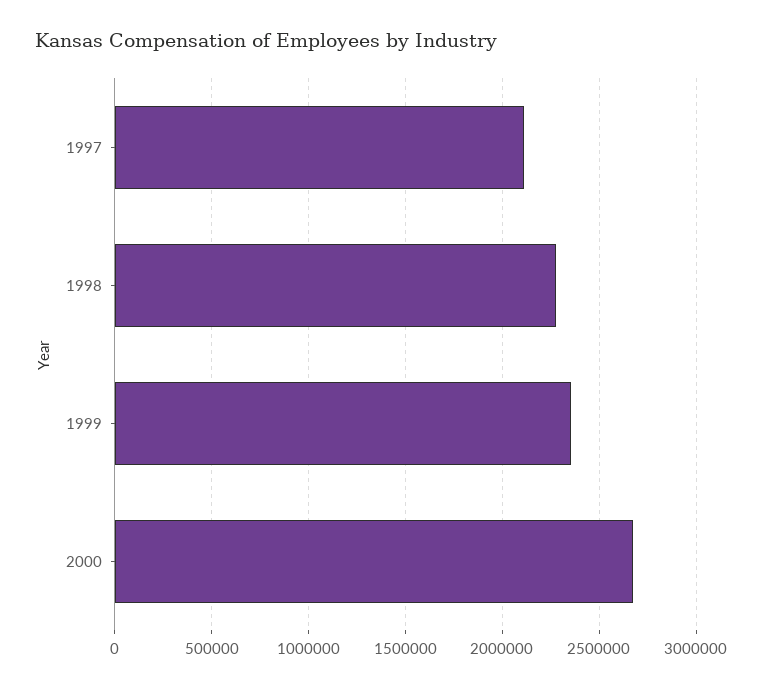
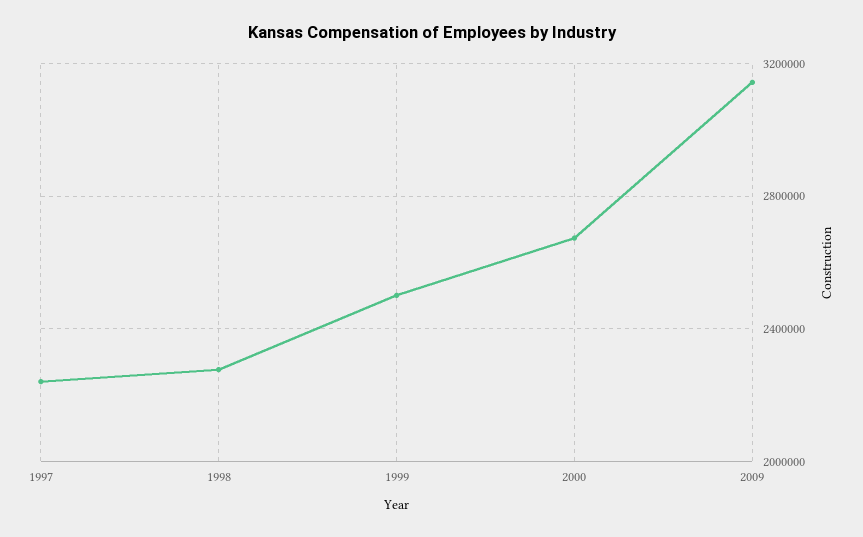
1997: 2100000 -> 2250000
1999: 2350000 -> 2500000
2009: none -> 3150000

